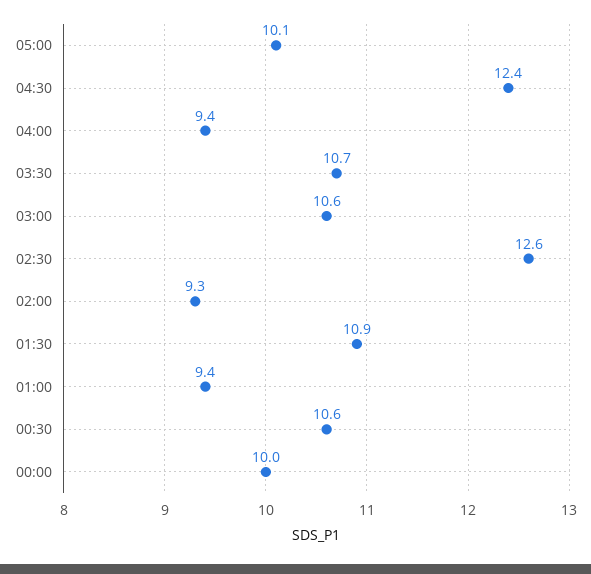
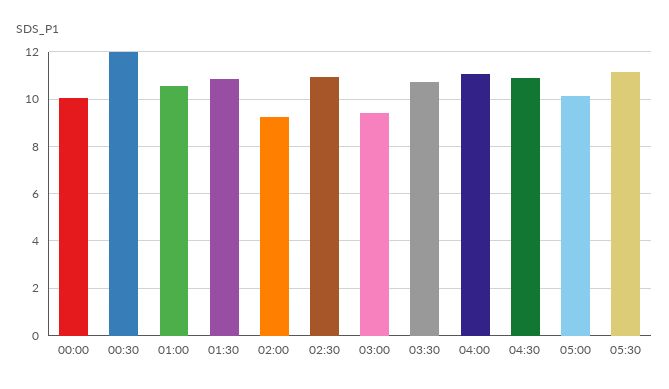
04:30: 12.4 -> 11
04:00: 9.4 -> 11
03:00: 10.6 -> 9.5
02:30: 12.6 -> 11
01:00: 9.4 -> 10.5
00:30: 10.6 -> 12
05:30: none -> 11

